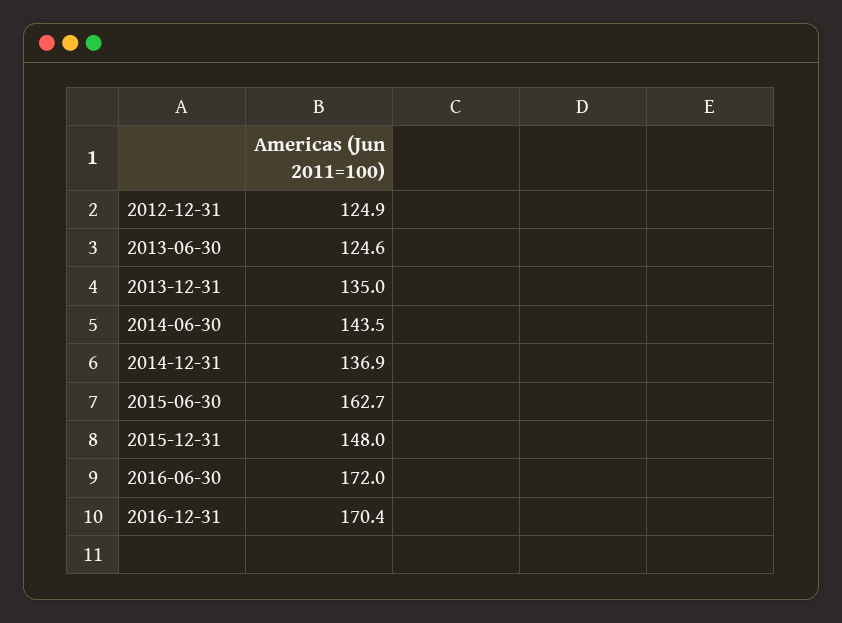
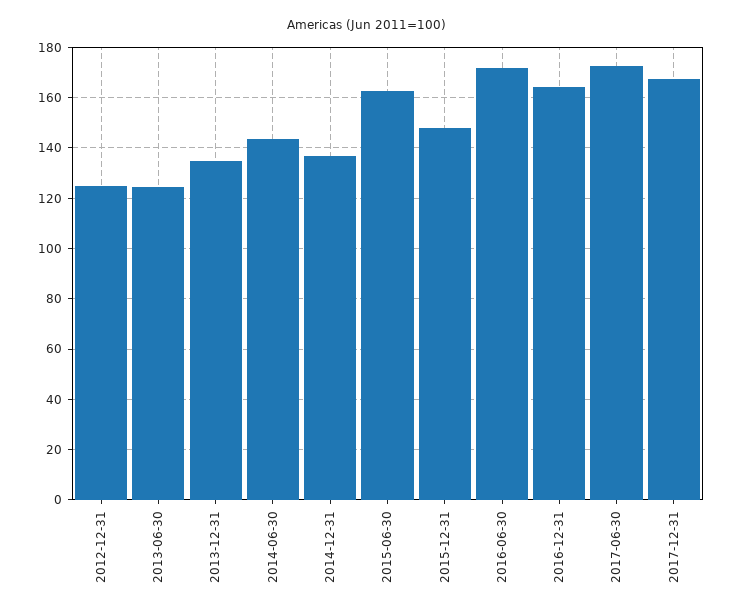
2016-12-31: 170.4 -> 165
2017-06-30: none -> 172.5
2017-12-31: none -> 167.5

